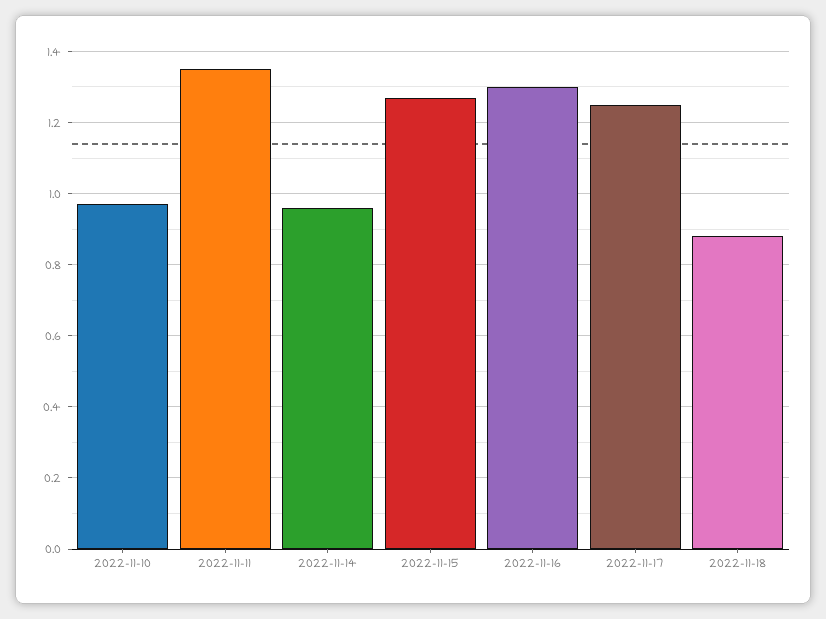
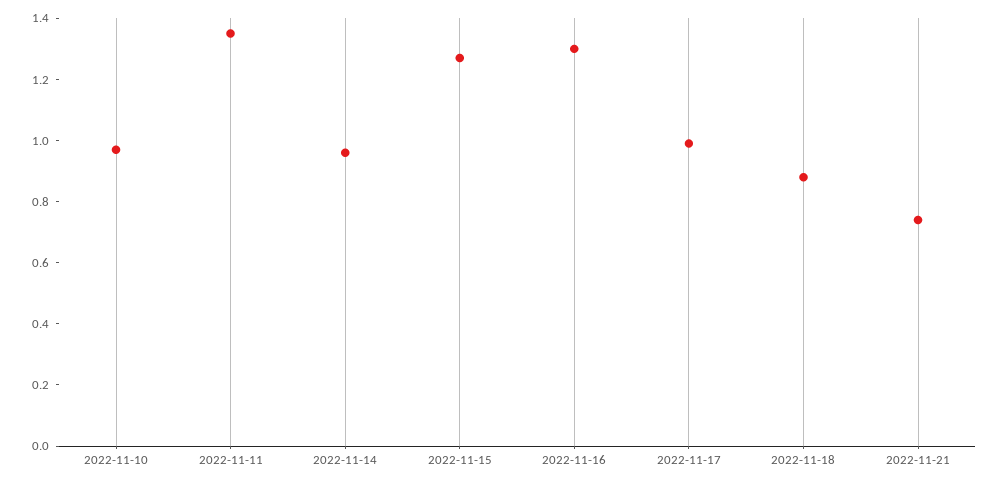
2022-11-17: 1.25 -> 1
2022-11-21: none -> 0.75

